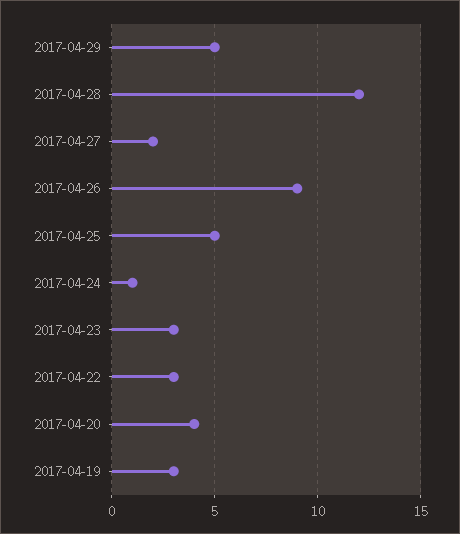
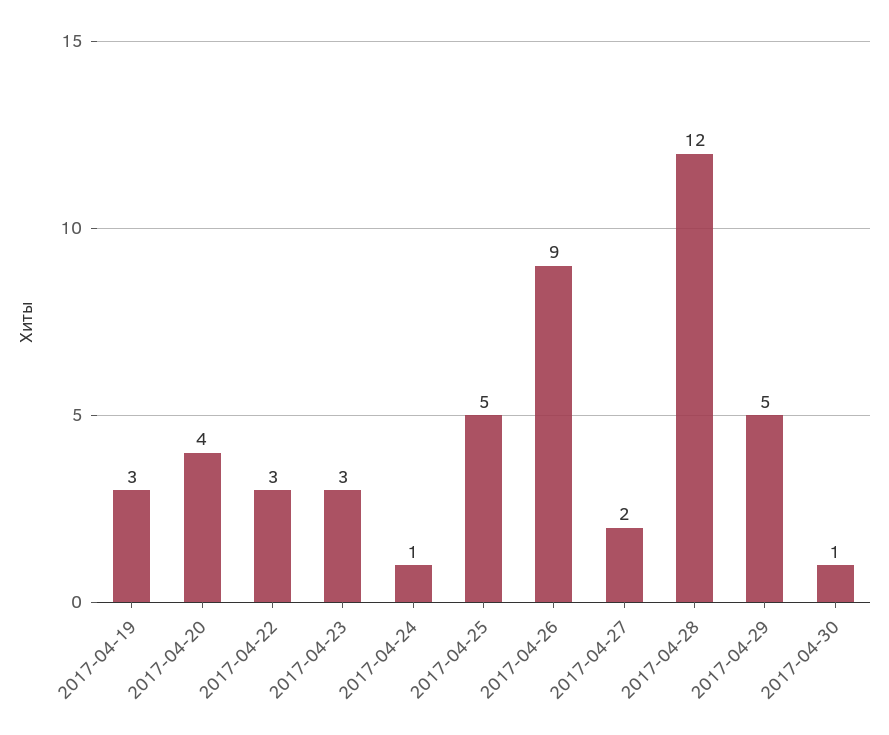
2017-04-30: none -> 1

